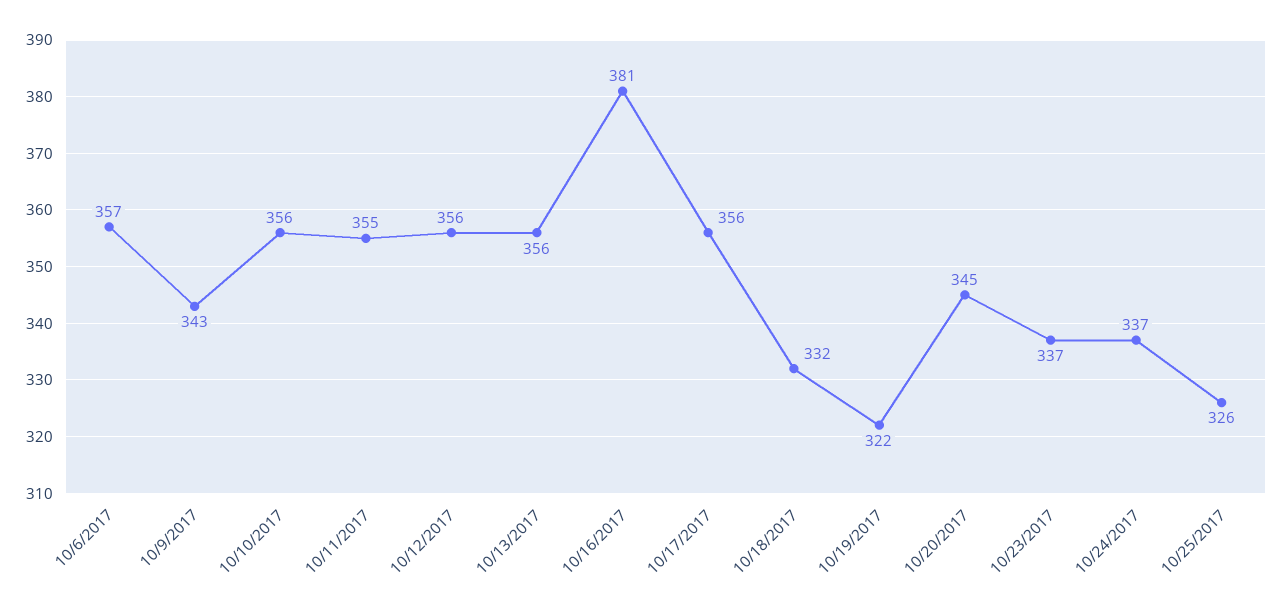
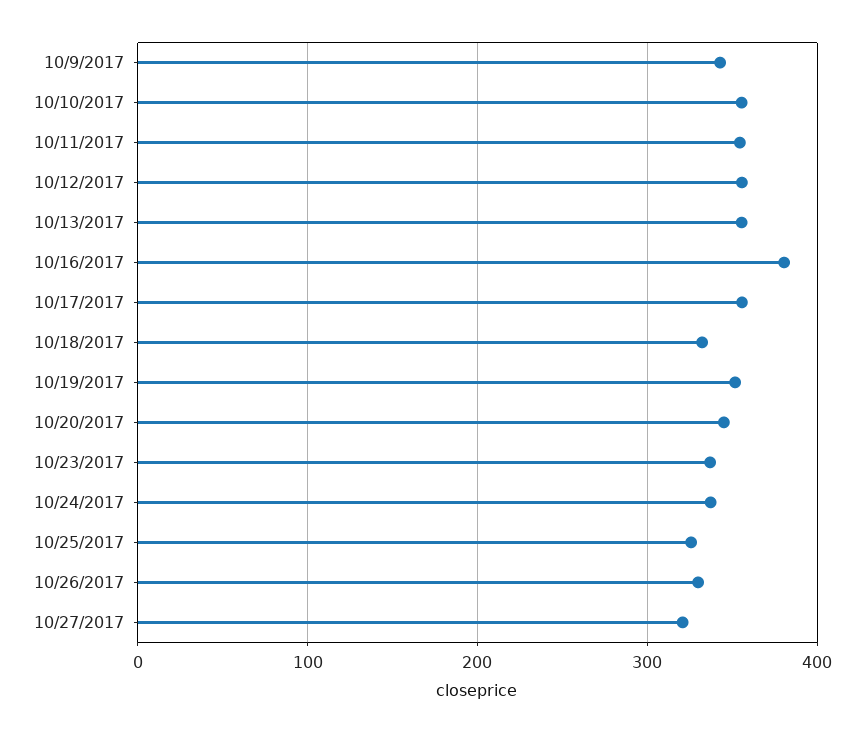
10/6/2017: 357 -> none
10/19/2017: 322 -> 350
10/26/2017: none -> 330
10/27/2017: none -> 320

